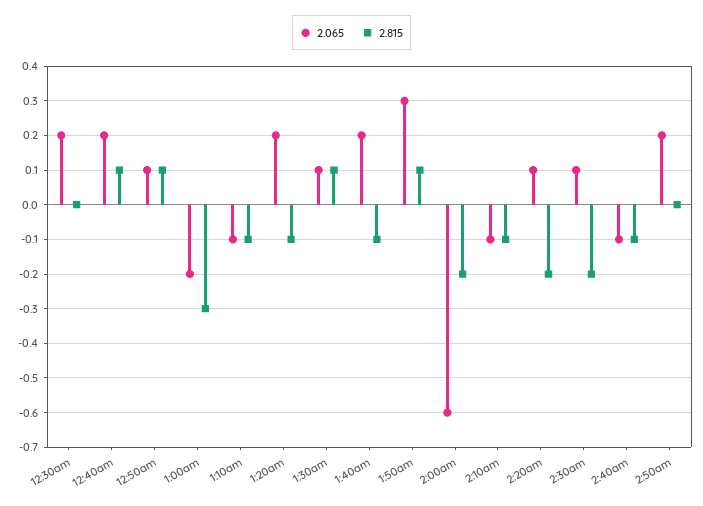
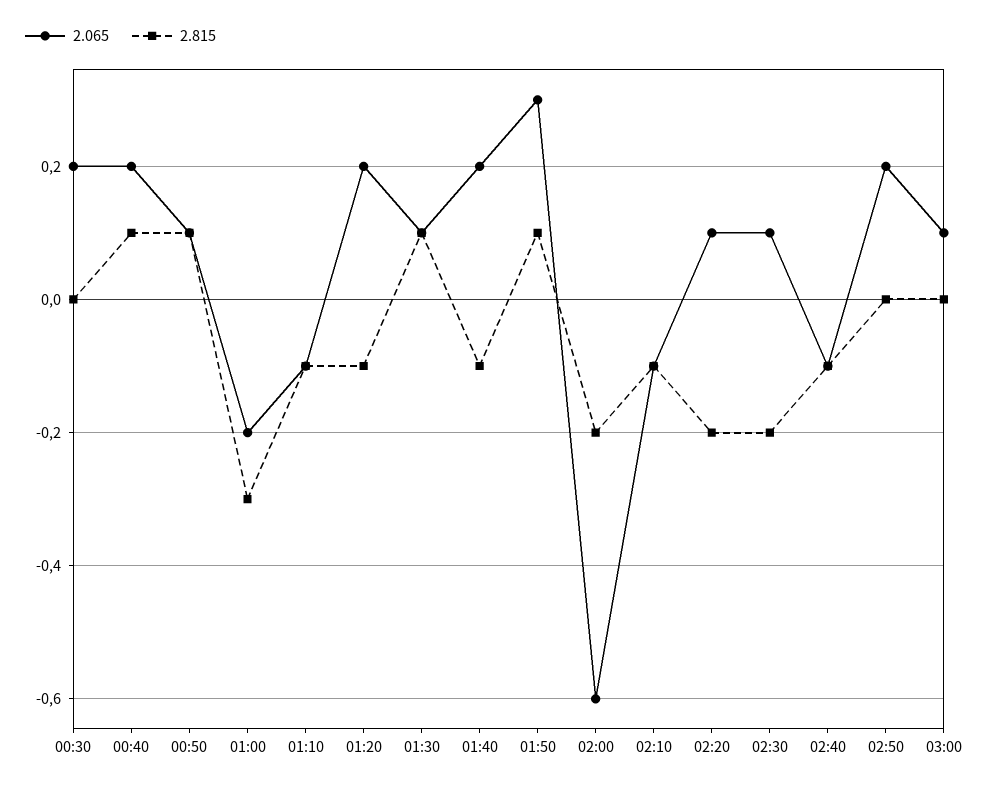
2.065, 03:00: none -> 0.1
2.815, 03:00: none -> 0

